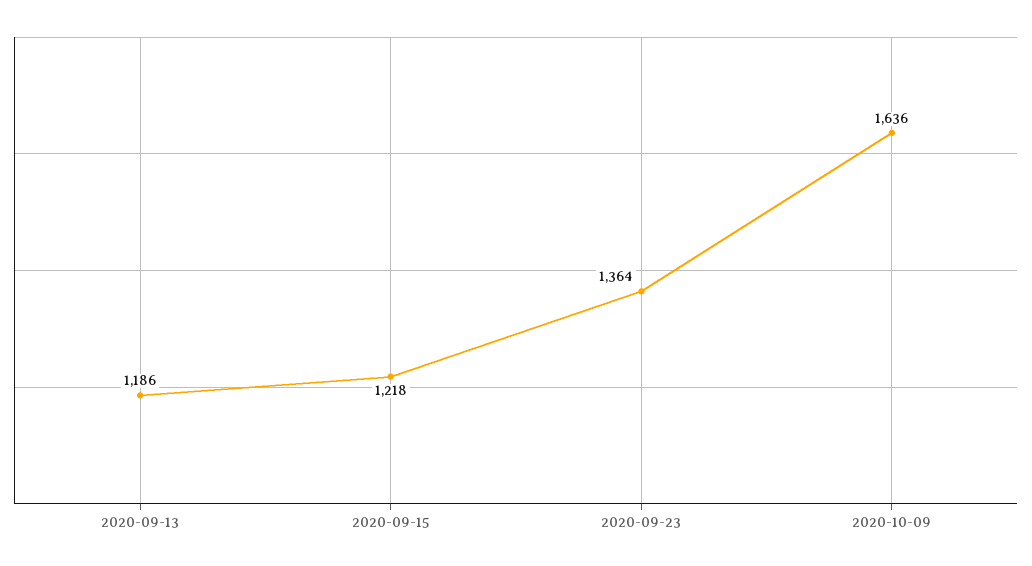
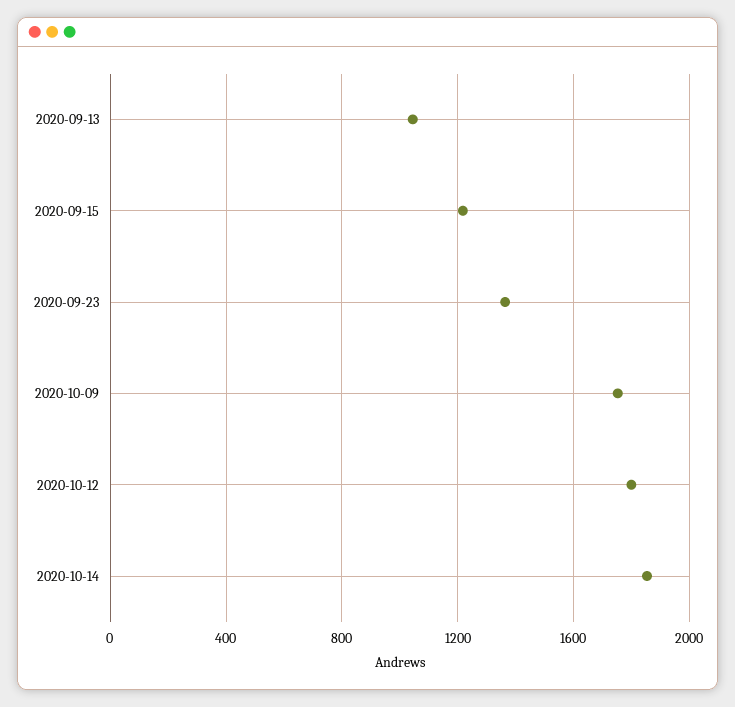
2020-09-13: 1186 -> 1050
2020-10-09: 1636 -> 1750
2020-10-12: none -> 1800
2020-10-14: none -> 1850

